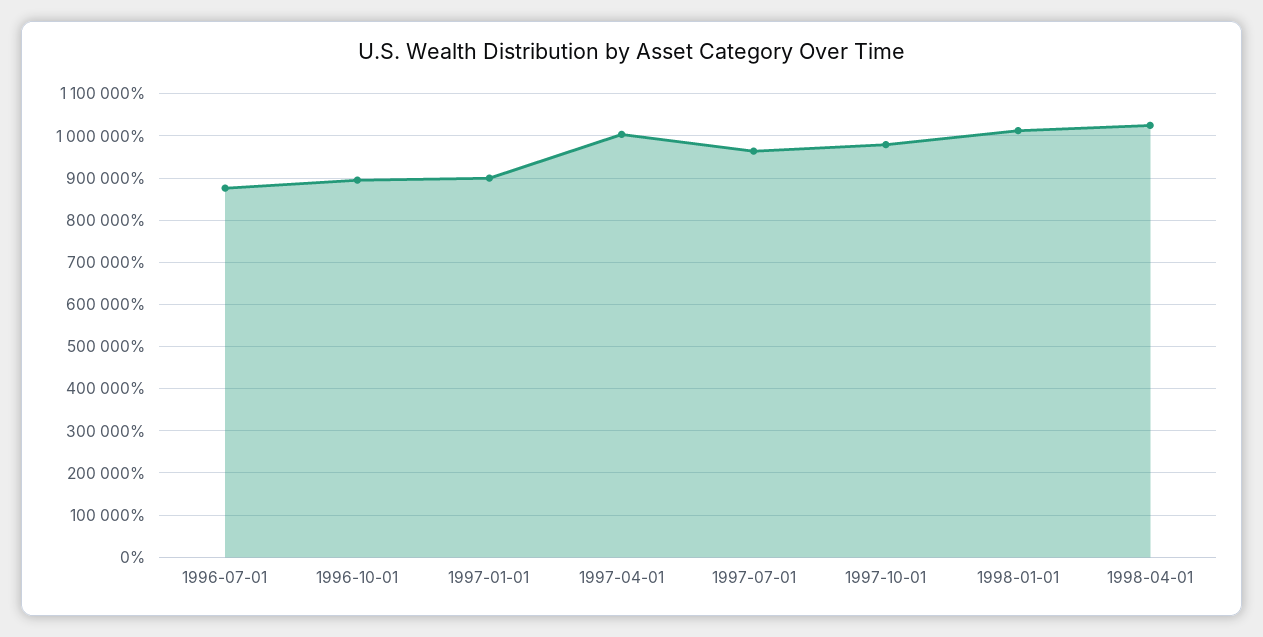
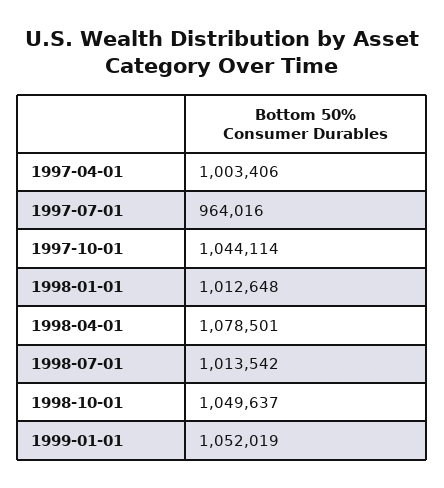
1996-07-01: 880000 -> none
1996-10-01: 900000 -> none
1997-01-01: 900000 -> none
1997-10-01: 980000 -> 1044114
1998-04-01: 1020000 -> 1078501
1998-07-01: none -> 1013542
1998-10-01: none -> 1049637
1999-01-01: none -> 1052019

